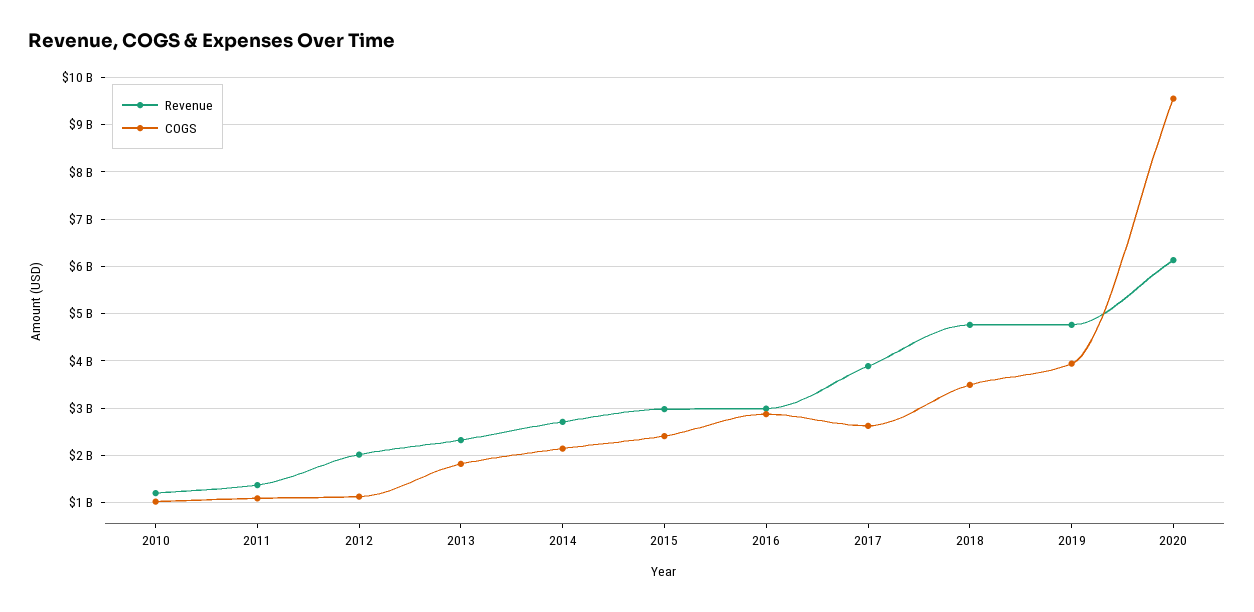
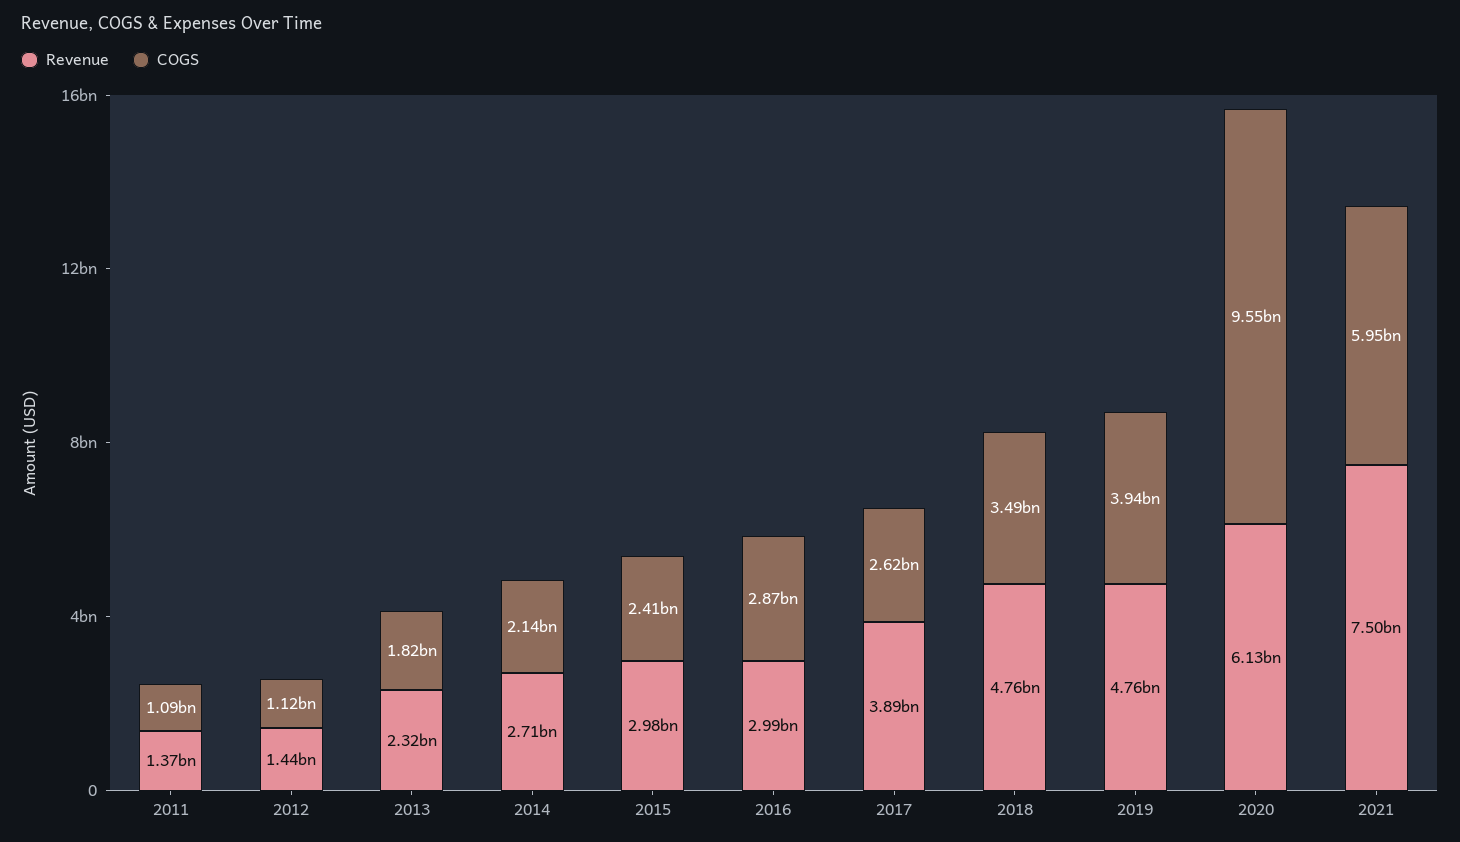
Revenue, 2010: 1200000000 -> none
COGS, 2010: 1000000000 -> none
Revenue, 2012: 2000000000 -> 1440000000
Revenue, 2021: none -> 7500000000
COGS, 2021: none -> 5950000000

